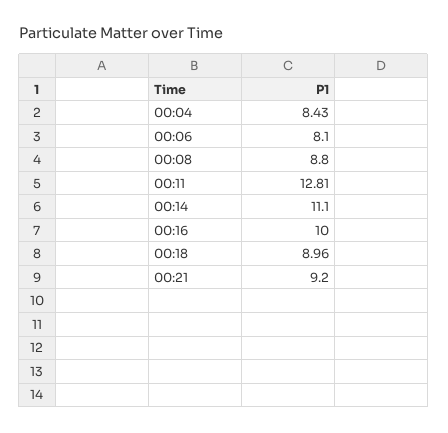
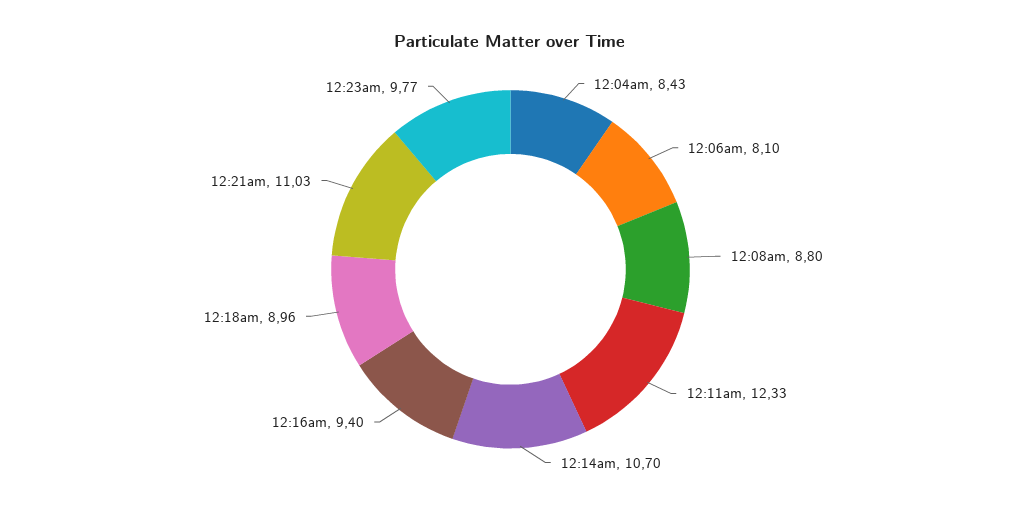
00:11: 12.81 -> 12.33
00:14: 11.1 -> 10.7
00:16: 10 -> 9.4
00:21: 9.2 -> 11.03
12:23am: none -> 9.77

